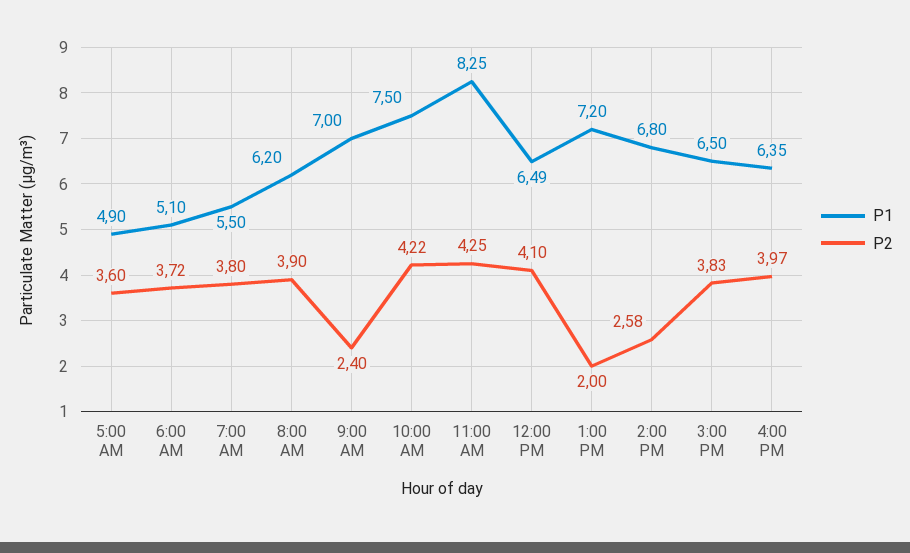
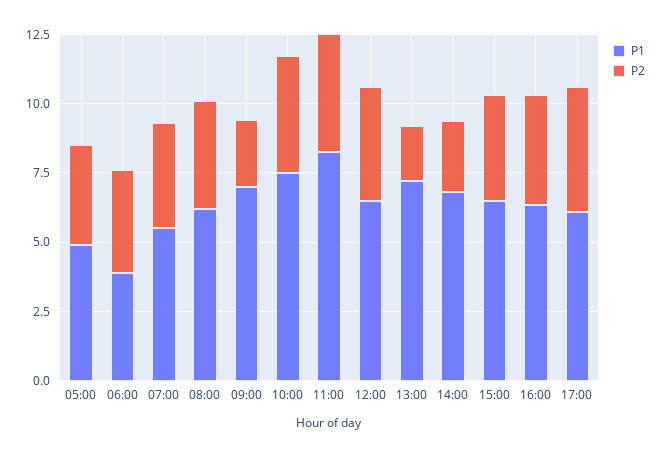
P1, 6:00 AM: 5.1 -> 4
P1, 17:00: none -> 6
P2, 17:00: none -> 4.5

